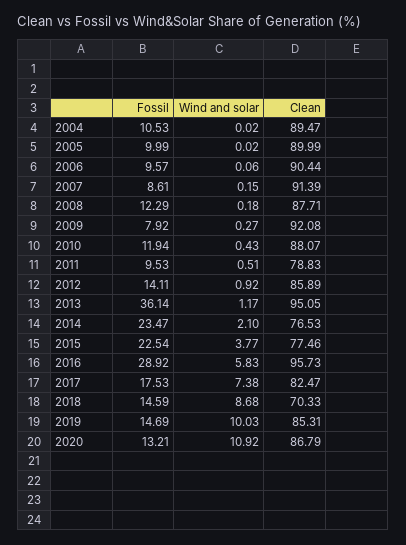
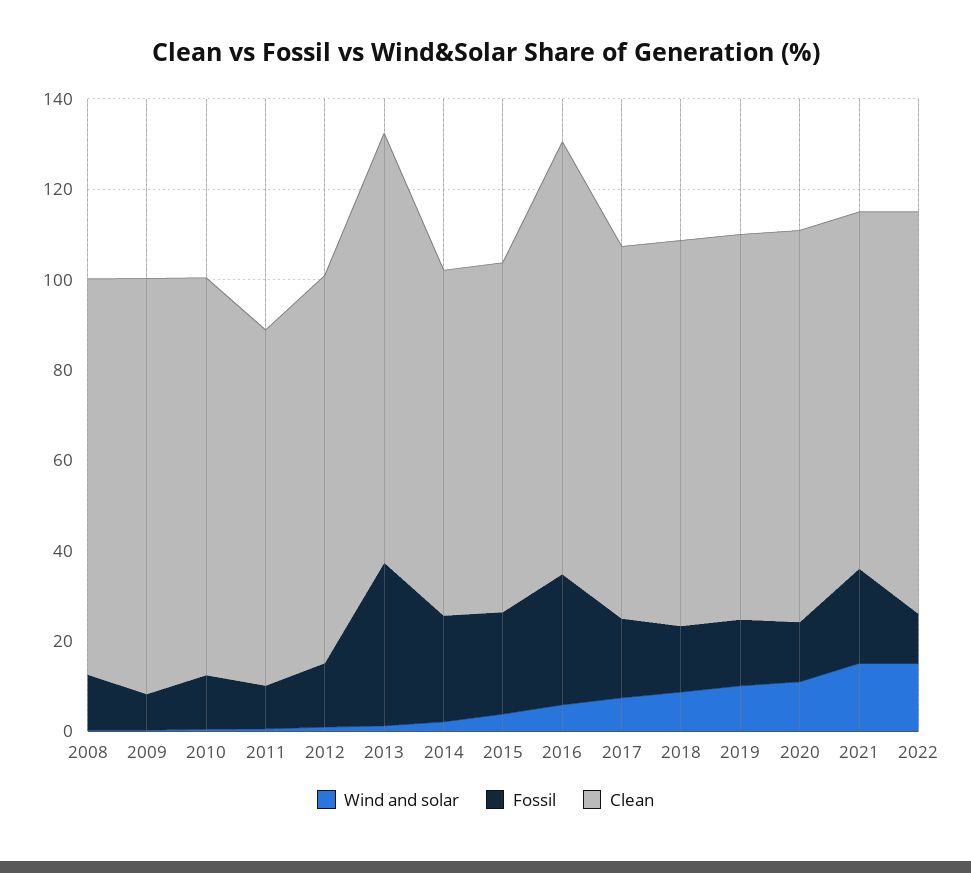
Fossil, 2004: 10.53 -> none
Wind and solar, 2004: 0.02 -> none
Clean, 2004: 89.47 -> none
Fossil, 2005: 9.99 -> none
Wind and solar, 2005: 0.02 -> none
Clean, 2005: 89.99 -> none
Fossil, 2006: 9.57 -> none
Wind and solar, 2006: 0.06 -> none
Clean, 2006: 90.44 -> none
Fossil, 2007: 8.61 -> none
Wind and solar, 2007: 0.15 -> none
Clean, 2007: 91.39 -> none
Clean, 2018: 70.33 -> 85
Wind and solar, 2021: none -> 15
Fossil, 2021: none -> 20
Clean, 2021: none -> 80
Wind and solar, 2022: none -> 15
Fossil, 2022: none -> 10
Clean, 2022: none -> 90

